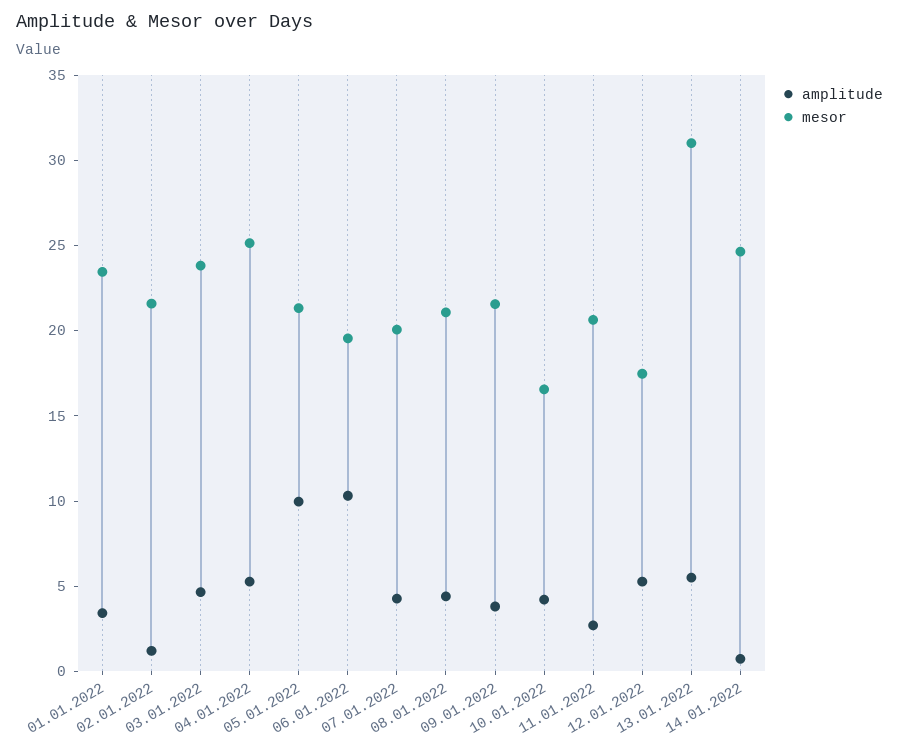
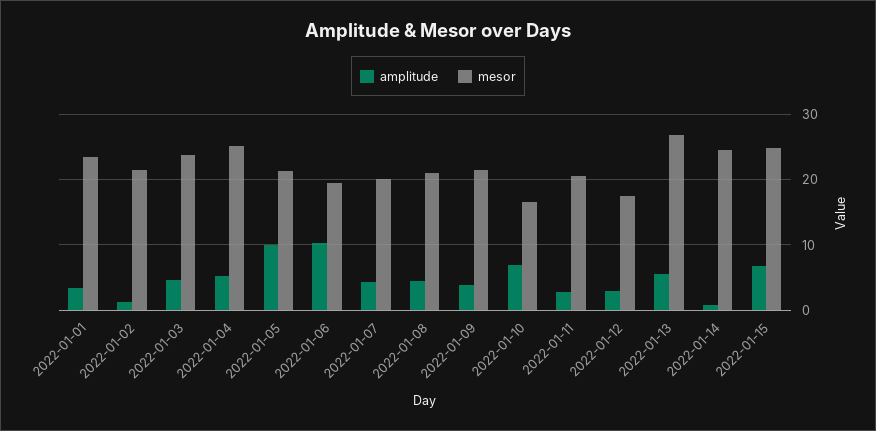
amplitude, 10.01.2022: 4 -> 7
amplitude, 12.01.2022: 5 -> 3
mesor, 13.01.2022: 31 -> 27
amplitude, 2022-01-15: none -> 7
mesor, 2022-01-15: none -> 25

